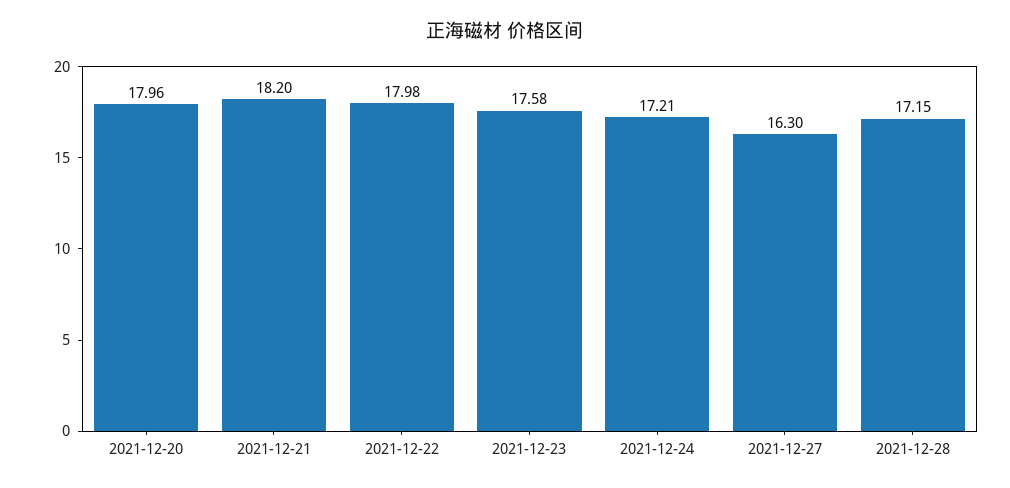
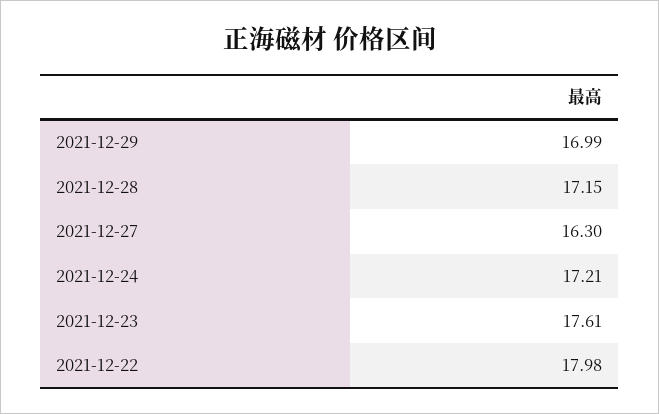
2021-12-20: 17.96 -> none
2021-12-21: 18.2 -> none
2021-12-23: 17.58 -> 17.61
2021-12-29: none -> 16.99

